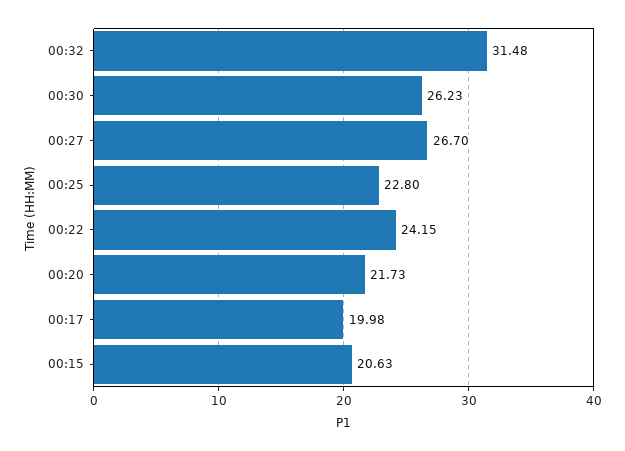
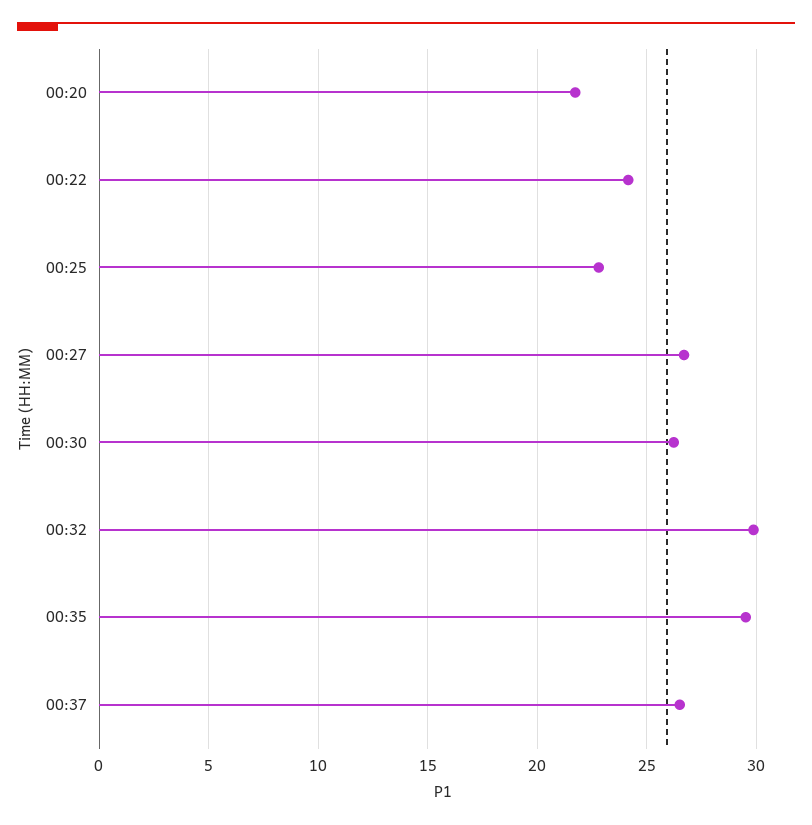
00:32: 31.48 -> 30
00:17: 19.98 -> none
00:15: 20.63 -> none
00:35: none -> 29.5
00:37: none -> 26.5

